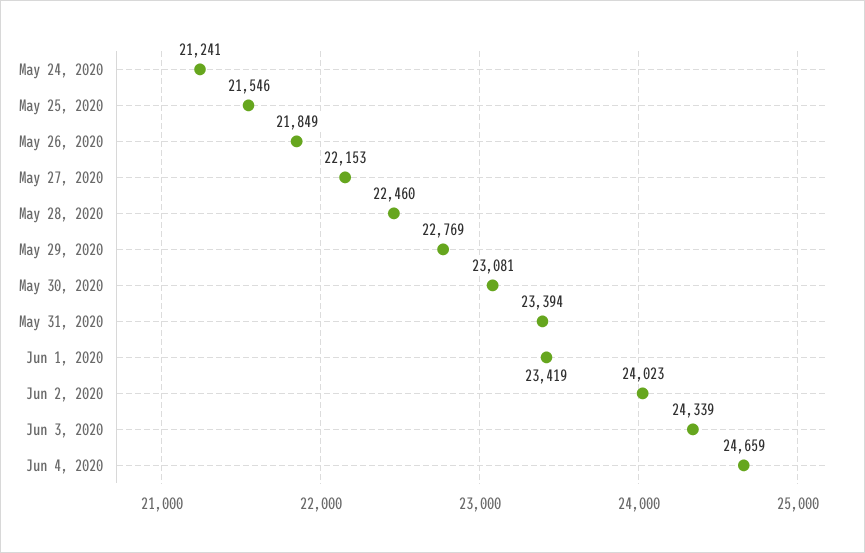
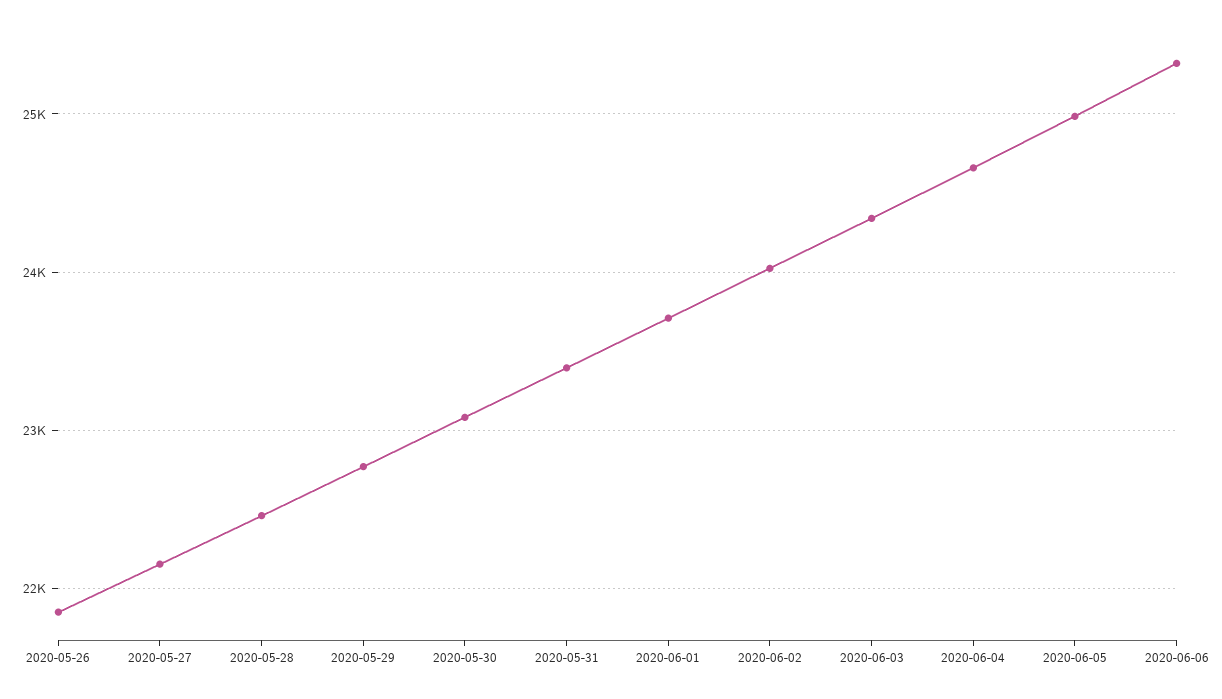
May 24, 2020: 21241 -> none
May 25, 2020: 21546 -> none
Jun 1, 2020: 23419 -> 23700
2020-06-05: none -> 25000
2020-06-06: none -> 25300

